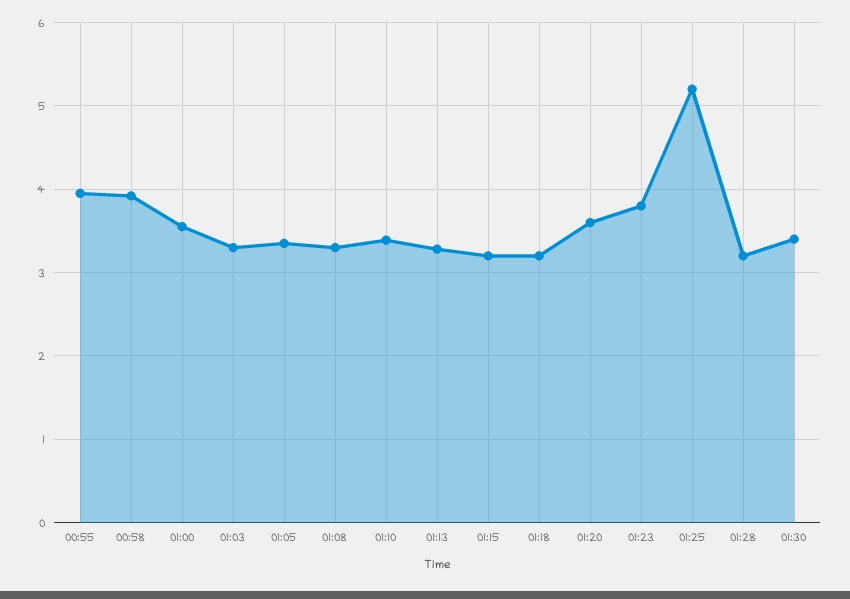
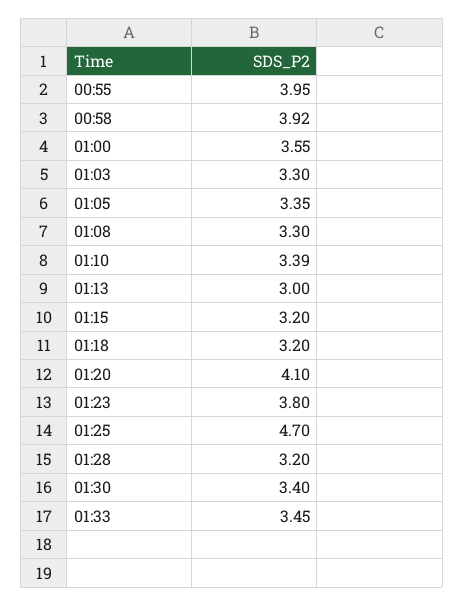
01:13: 3.3 -> 3
01:20: 3.6 -> 4.1
01:25: 5.2 -> 4.7
01:33: none -> 3.45

